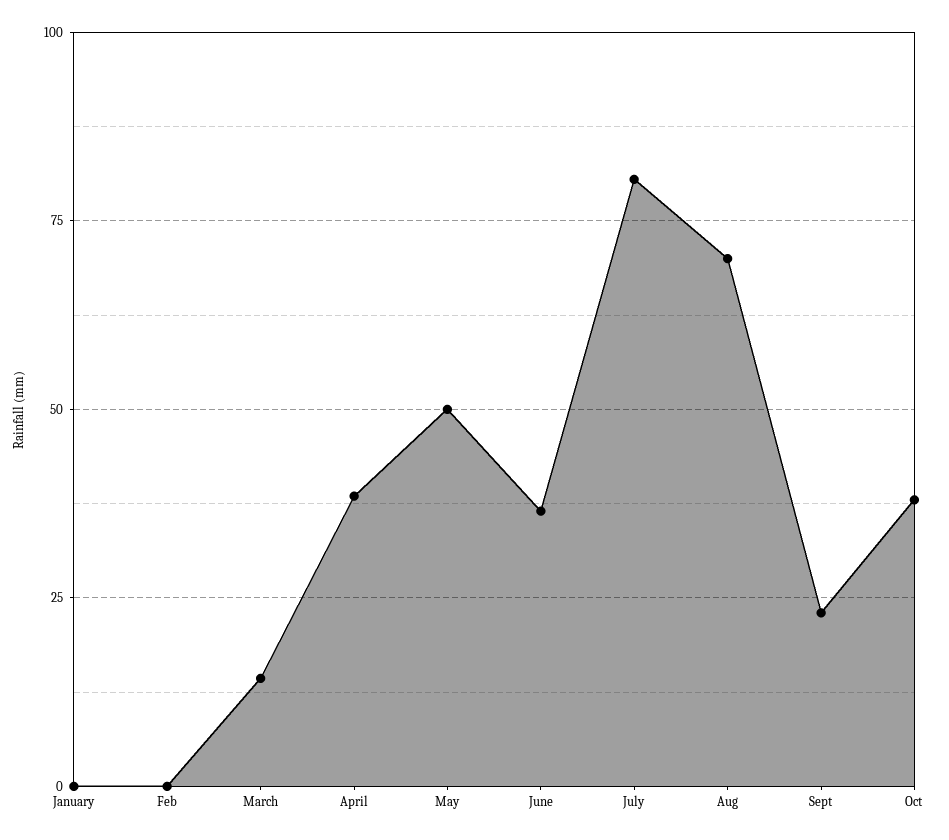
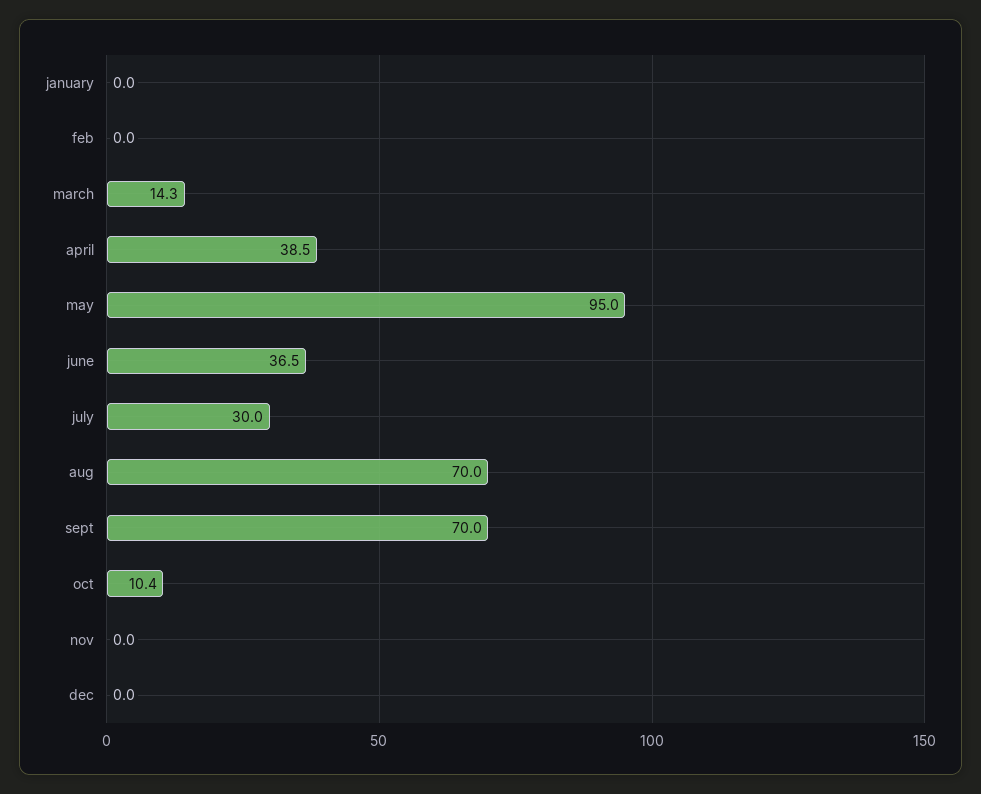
May: 50 -> 95
July: 80 -> 30
Sept: 22.5 -> 70
Oct: 37.5 -> 10.4
nov: none -> 0
dec: none -> 0

